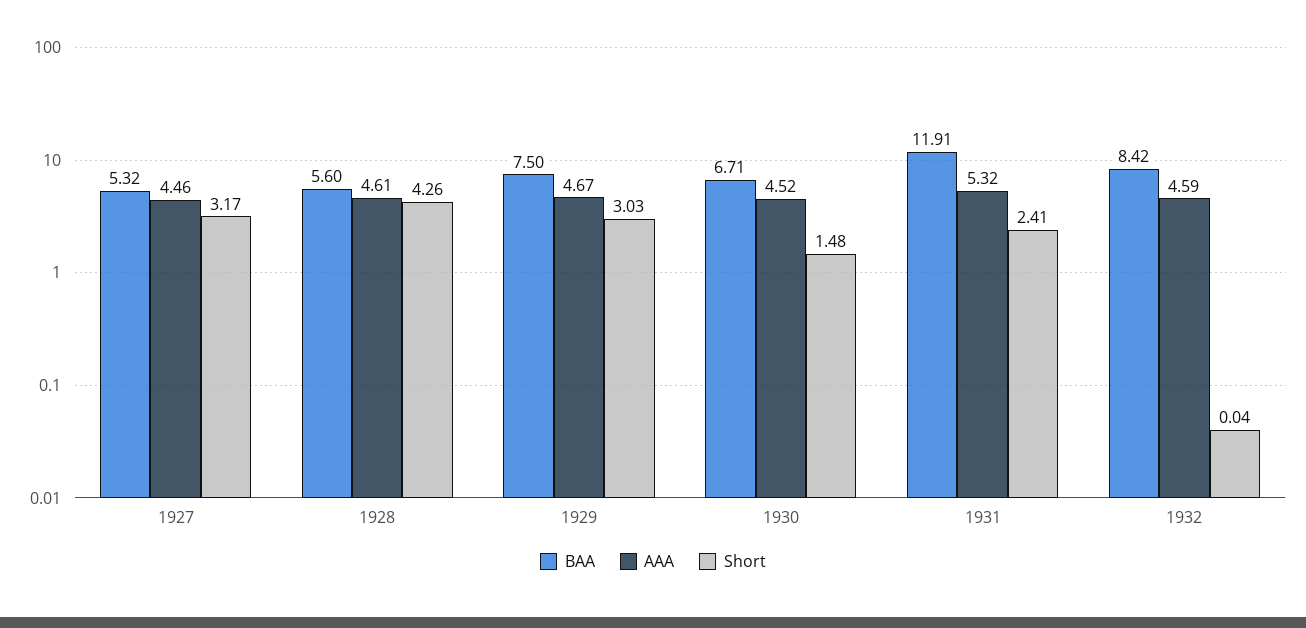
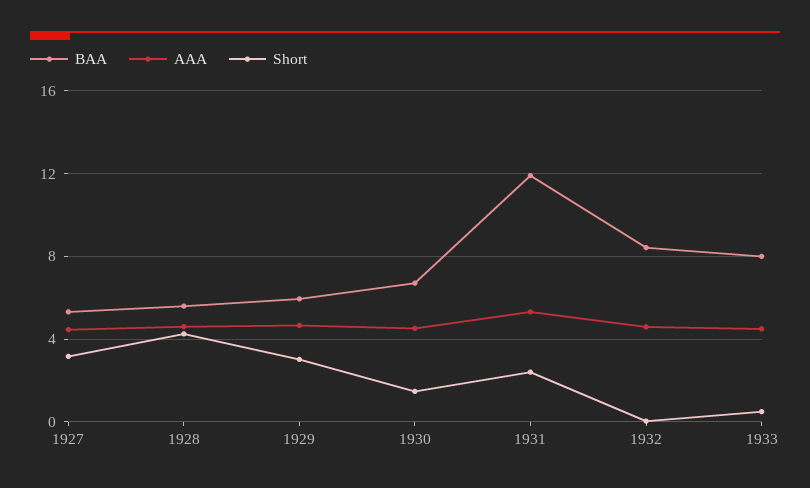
BAA, 1929: 7.5 -> 6
BAA, 1933: none -> 8
AAA, 1933: none -> 4.5
Short, 1933: none -> 0.5

